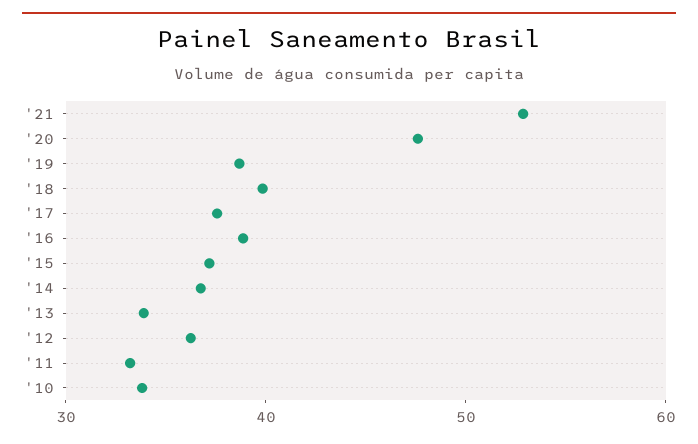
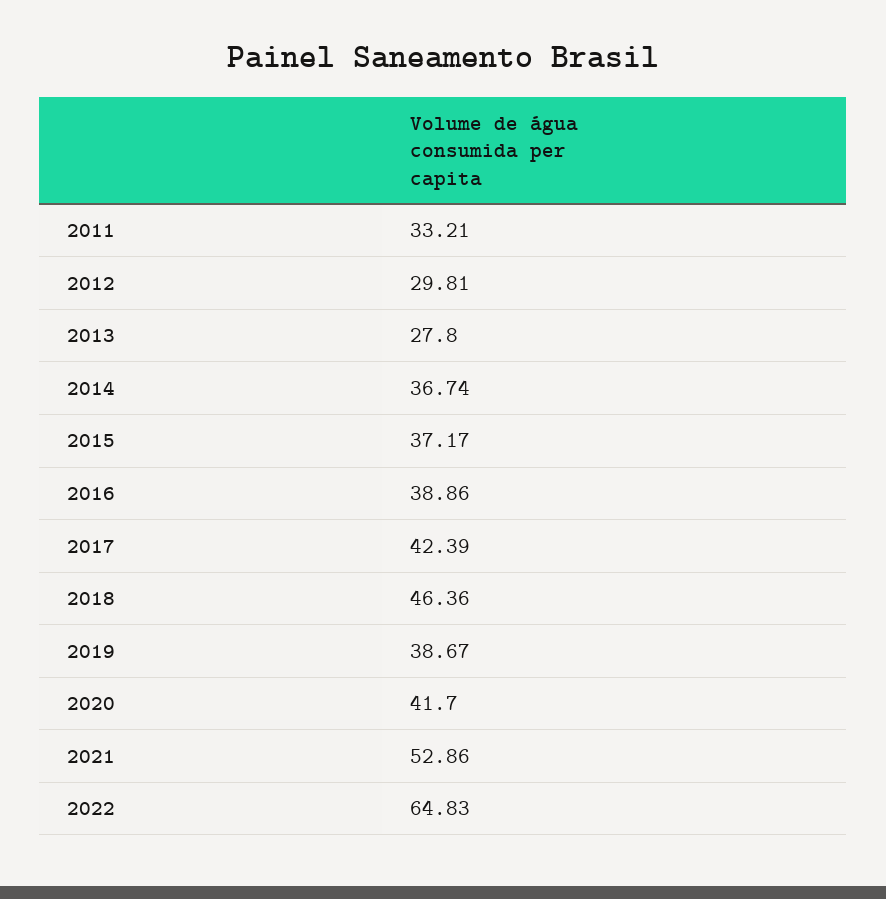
'20: 48 -> 41.7
'18: 40 -> 46.36
'17: 38 -> 42.39
'13: 34 -> 27.8
'12: 36 -> 29.81
'10: 34 -> none
2022: none -> 64.83

